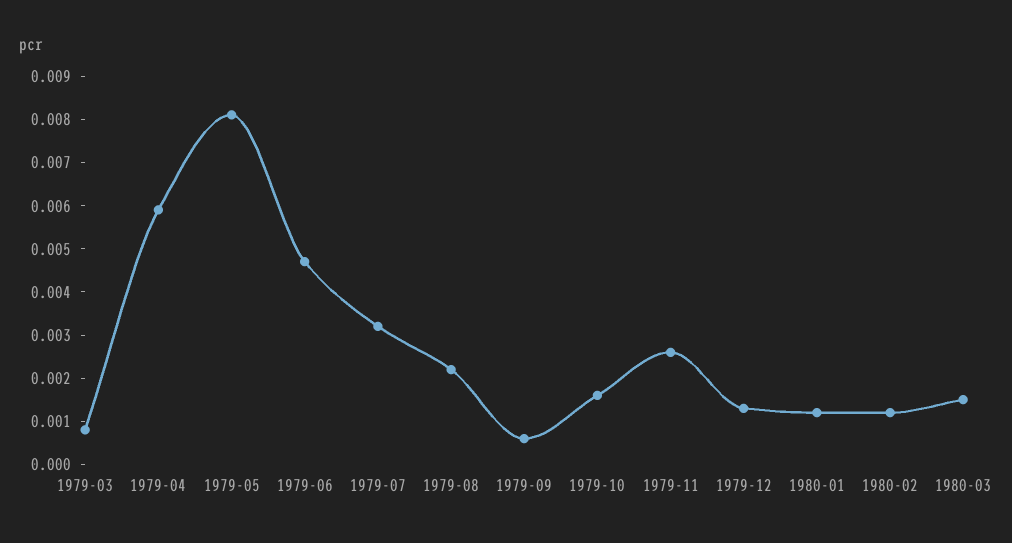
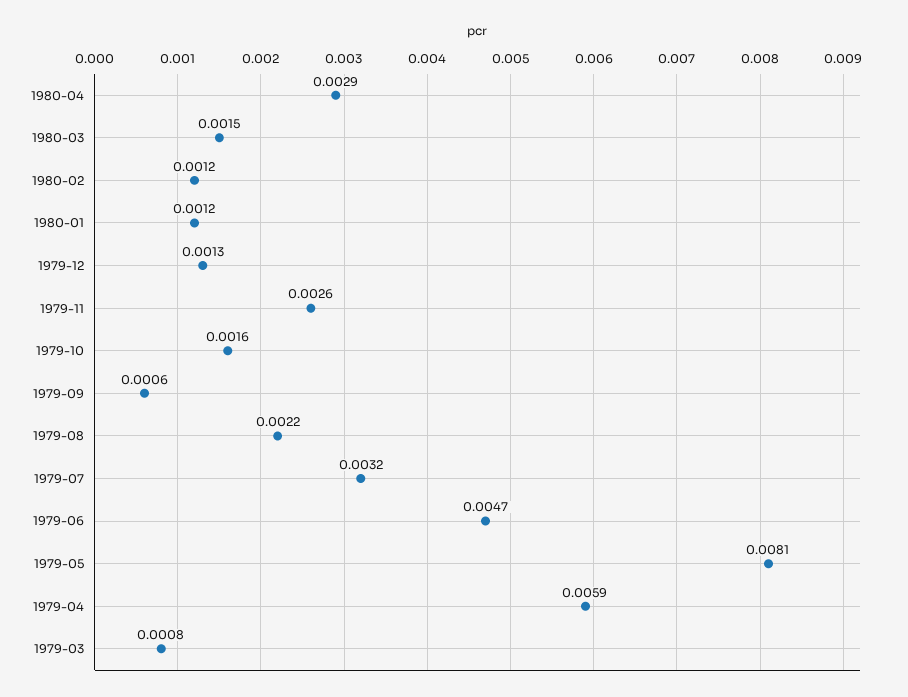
1980-04: none -> 0.0029

